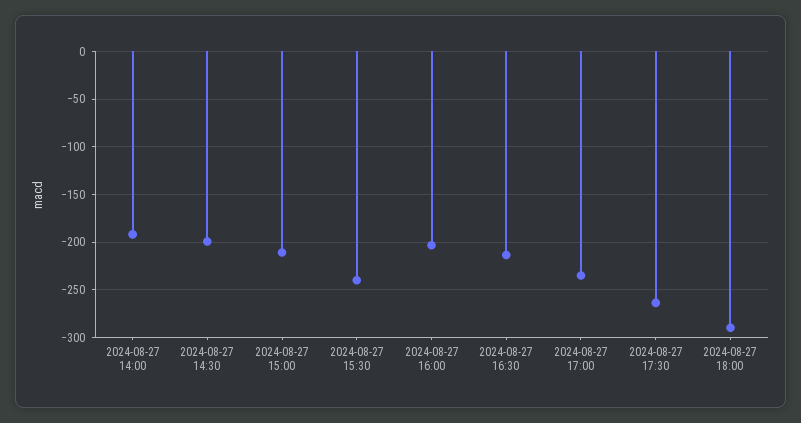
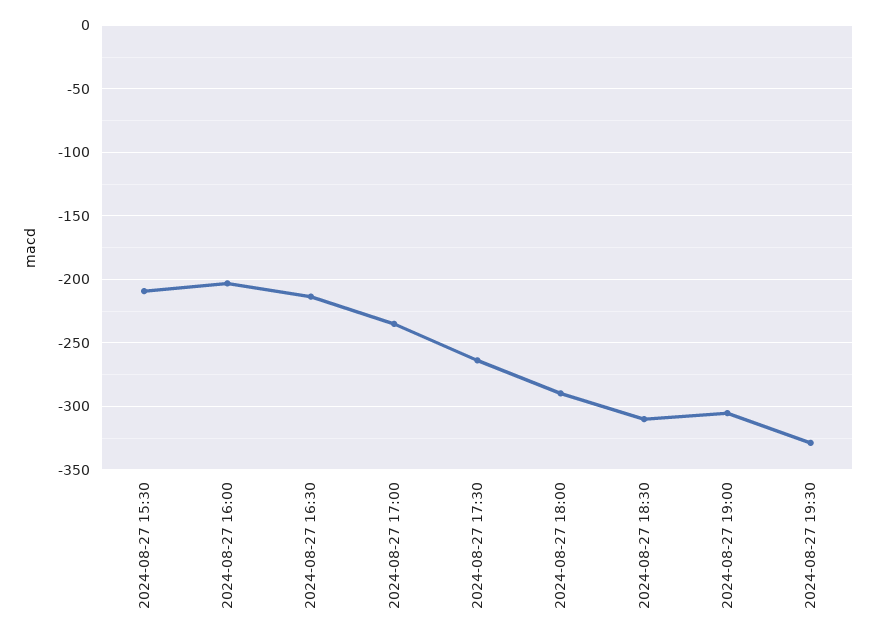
2024-08-27 14:00: -190 -> none
2024-08-27 14:30: -200 -> none
2024-08-27 15:00: -210 -> none
2024-08-27 15:30: -240 -> -210
2024-08-27 18:30: none -> -310
2024-08-27 19:00: none -> -305
2024-08-27 19:30: none -> -330

